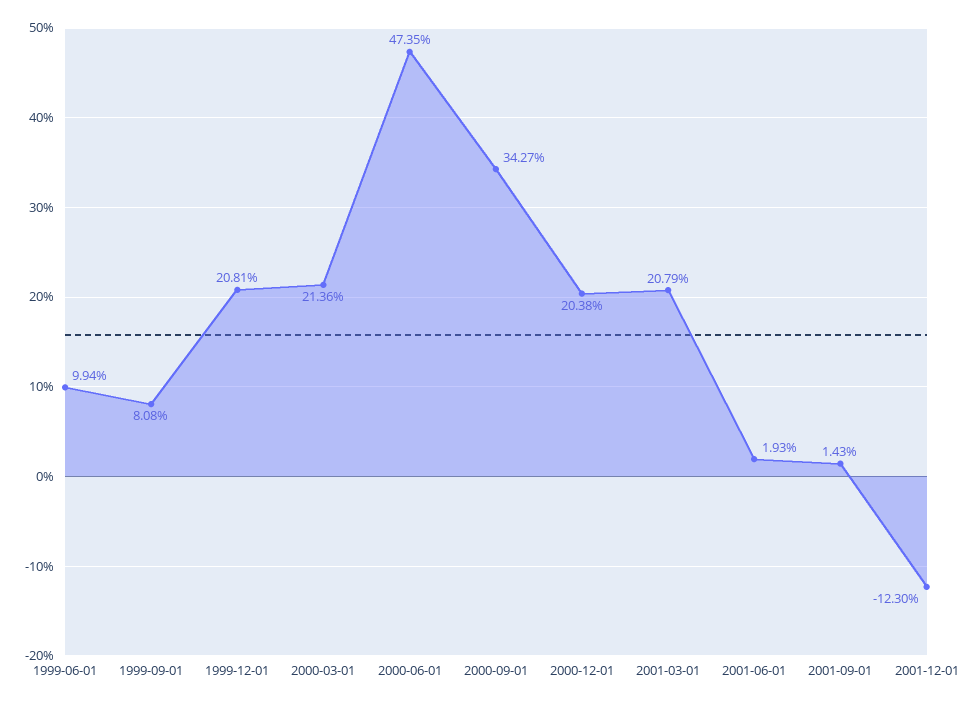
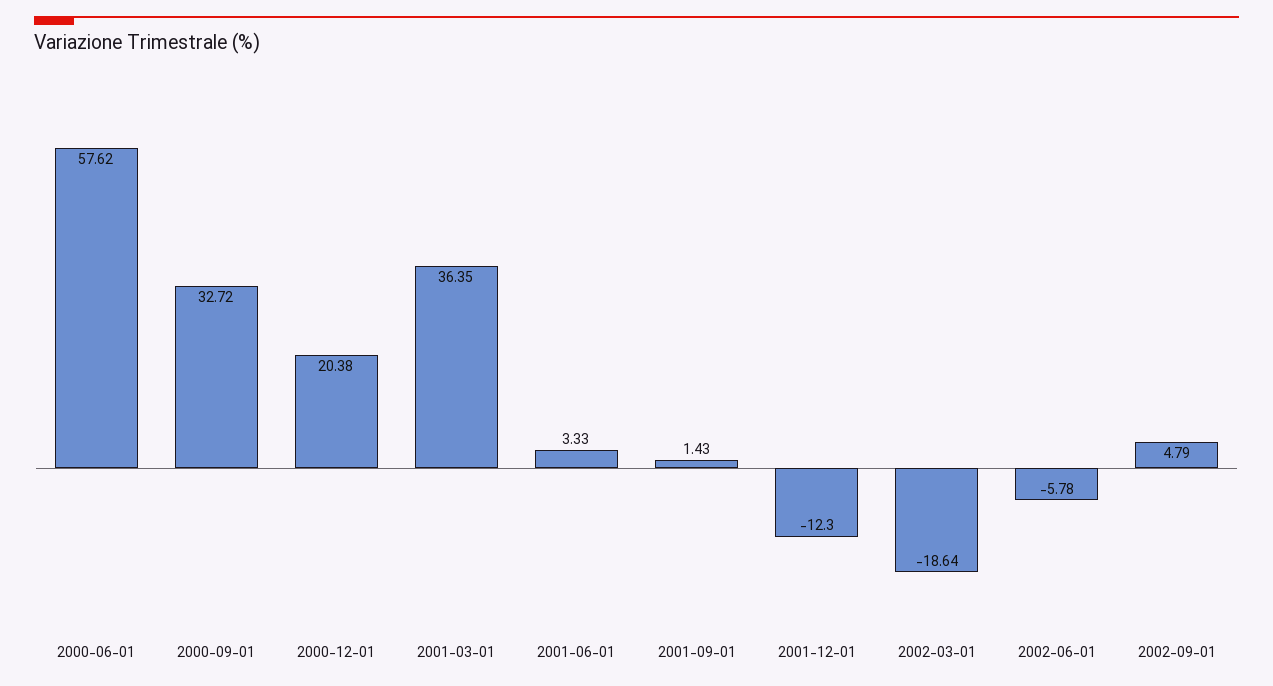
1999-06-01: 9.94 -> none
1999-09-01: 8.08 -> none
1999-12-01: 20.81 -> none
2000-03-01: 21.36 -> none
2000-06-01: 47.35 -> 57.62
2000-09-01: 34.27 -> 32.72
2001-03-01: 20.79 -> 36.35
2001-06-01: 1.93 -> 3.33
2002-03-01: none -> -18.64
2002-06-01: none -> -5.78
2002-09-01: none -> 4.79

